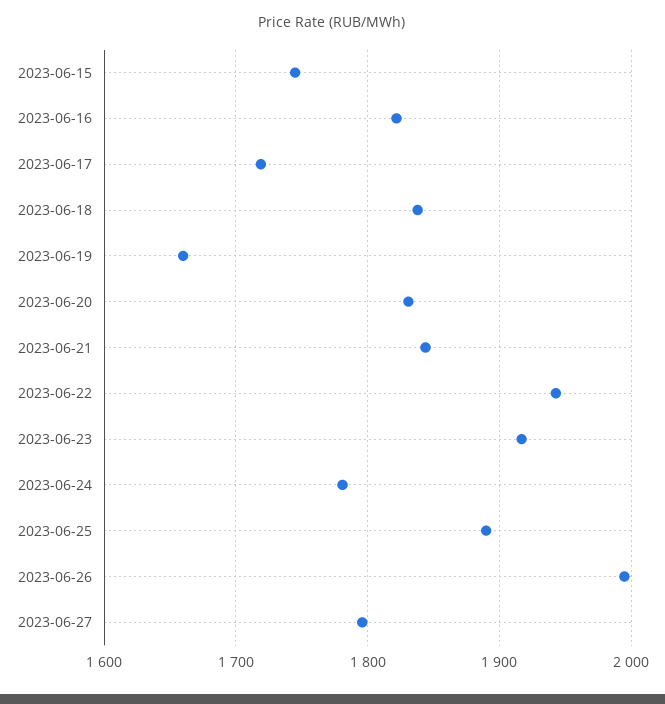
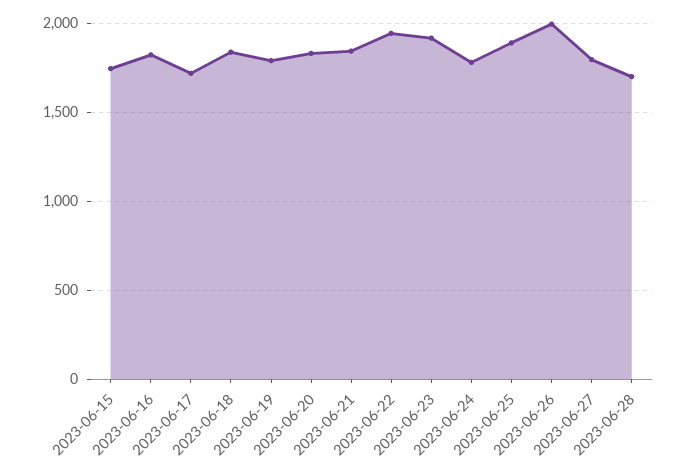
2023-06-19: 1660 -> 1800
2023-06-28: none -> 1700

